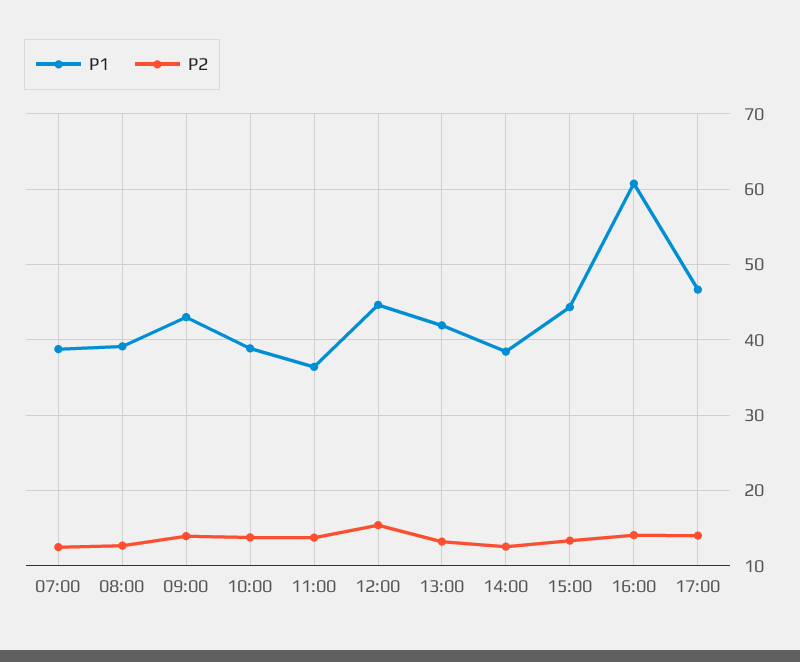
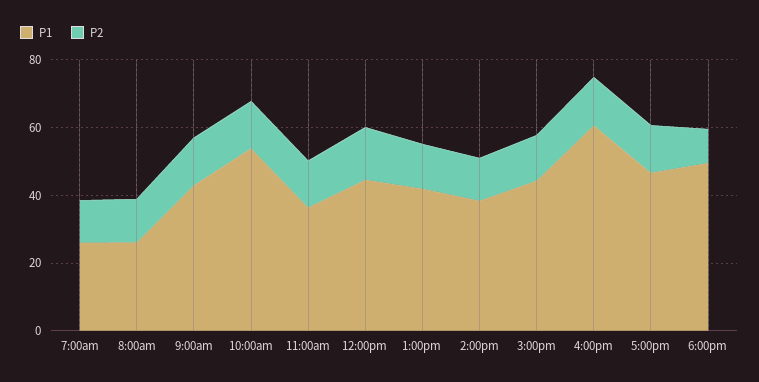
P1, 07:00: 39 -> 25
P1, 08:00: 39 -> 25
P1, 10:00: 39 -> 55
P1, 6:00pm: none -> 50
P2, 6:00pm: none -> 10

